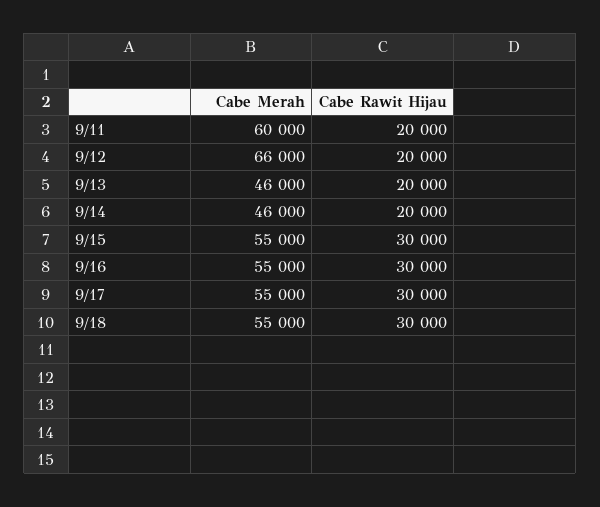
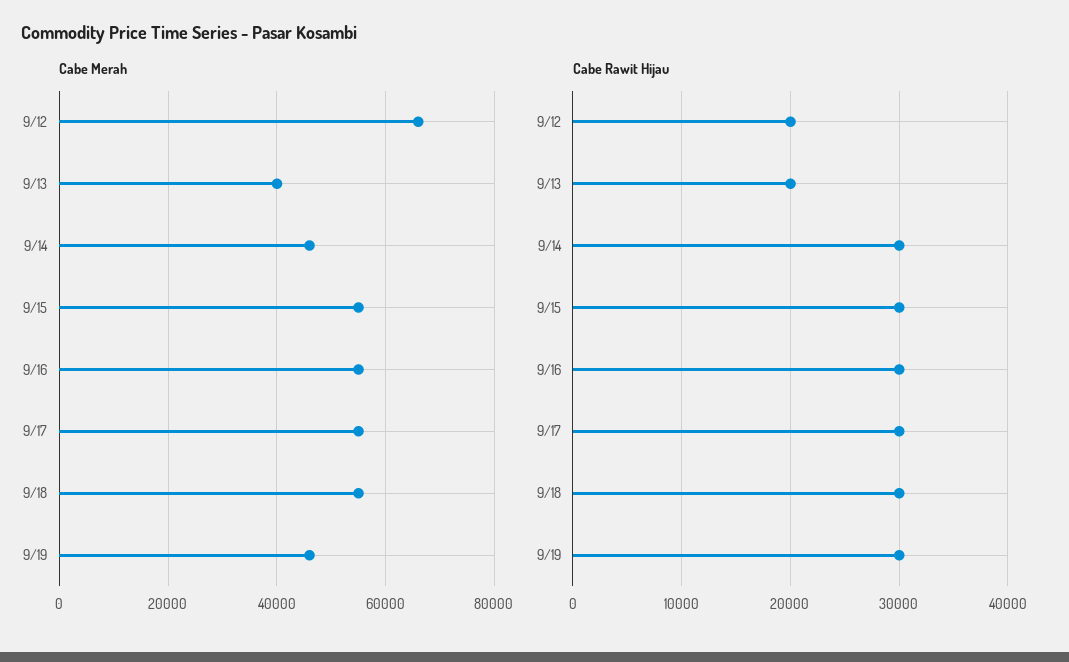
Cabe Merah, 9/11: 60000 -> none
Cabe Rawit Hijau, 9/11: 20000 -> none
Cabe Merah, 9/13: 46000 -> 40000
Cabe Rawit Hijau, 9/14: 20000 -> 30000
Cabe Merah, 9/19: none -> 46000
Cabe Rawit Hijau, 9/19: none -> 30000

